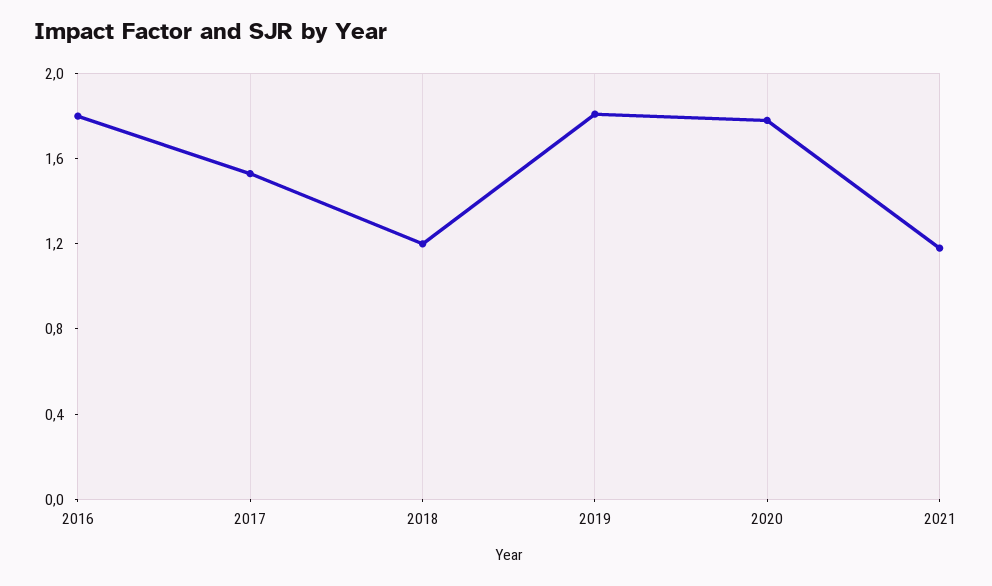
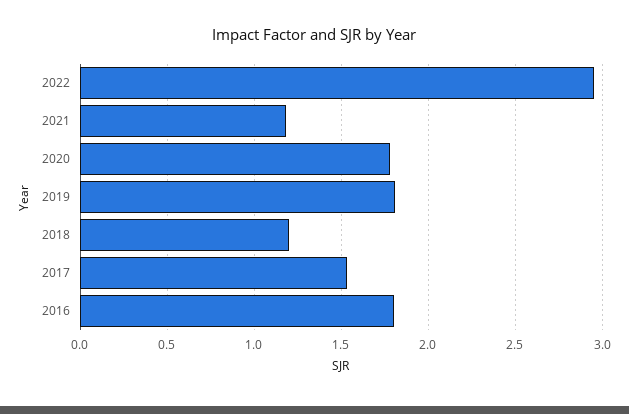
2022: none -> 2.95

